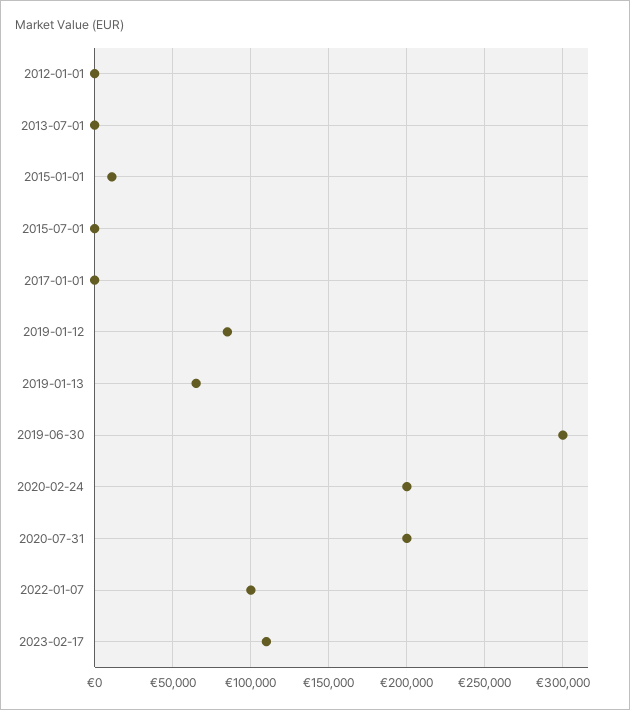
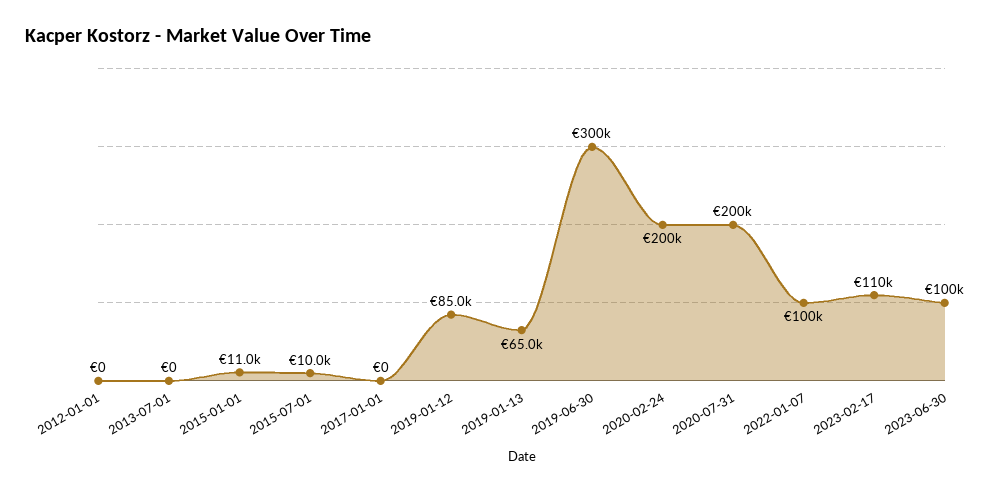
2015-07-01: 0 -> 10000
2023-06-30: none -> 100000

